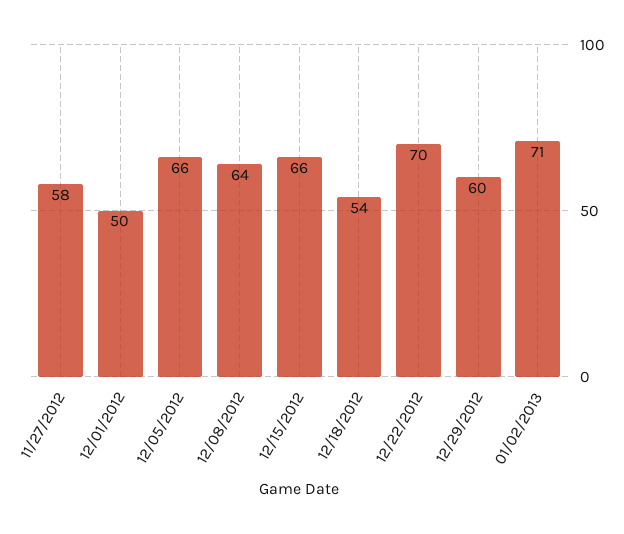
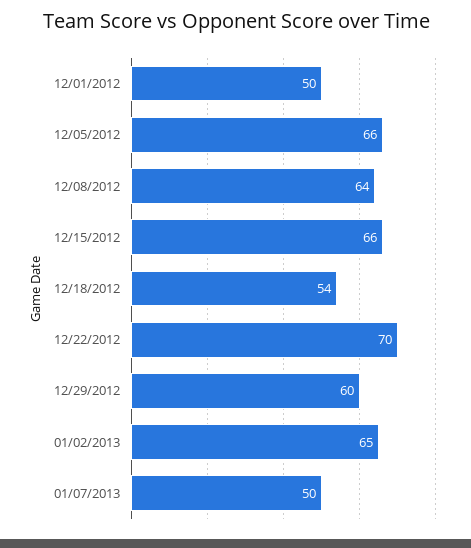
11/27/2012: 58 -> none
01/02/2013: 71 -> 65
01/07/2013: none -> 50

